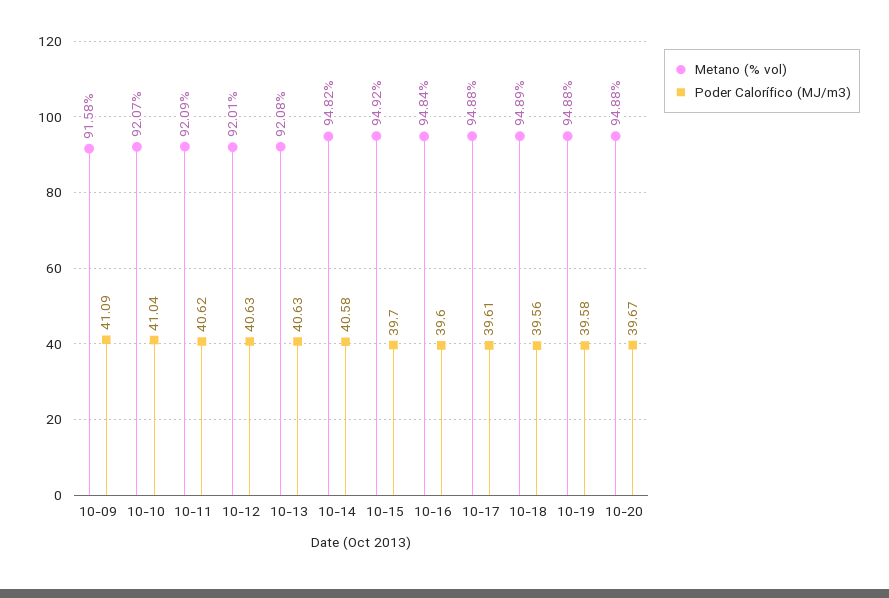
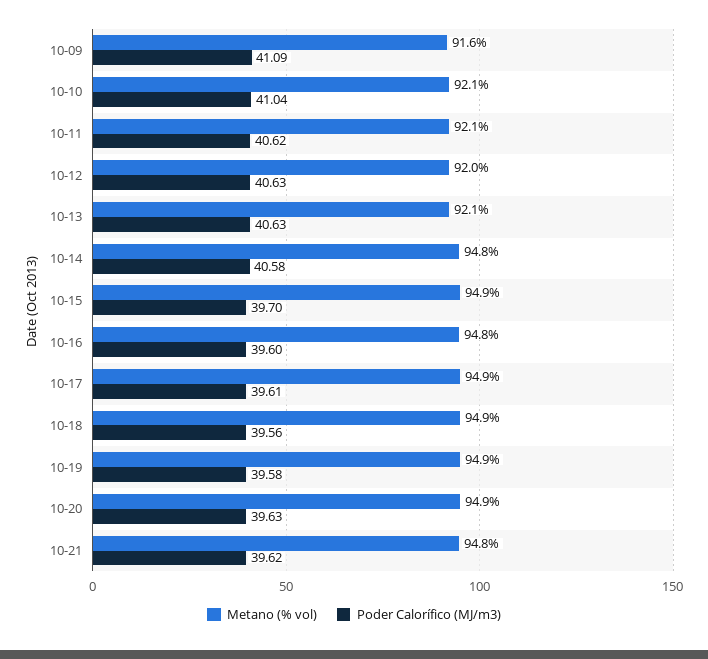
Poder Calorífico (MJ/m3), 10-20: 39.67 -> 39.63
Metano (% vol), 10-21: none -> 94.8
Poder Calorífico (MJ/m3), 10-21: none -> 39.62

